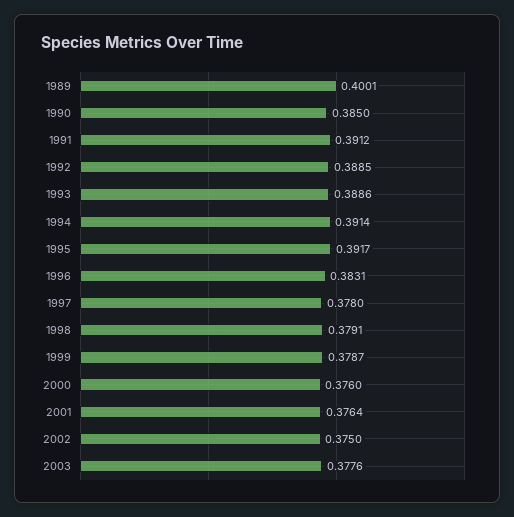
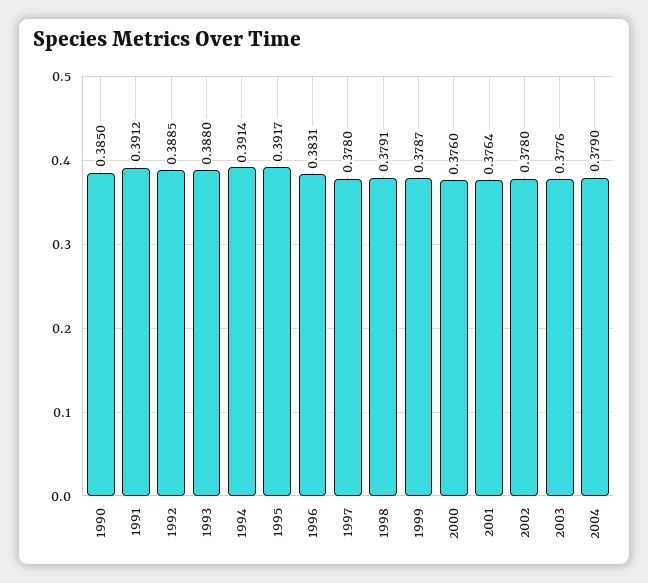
1989: 0.4001 -> none
1993: 0.3886 -> 0.388
2002: 0.375 -> 0.378
2004: none -> 0.379

